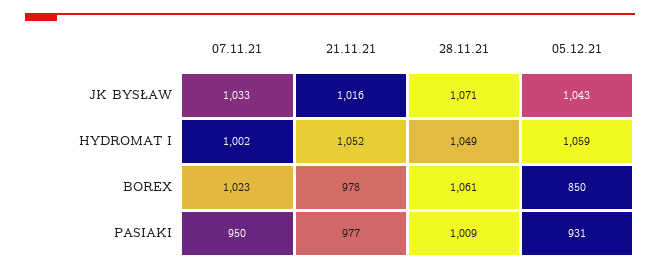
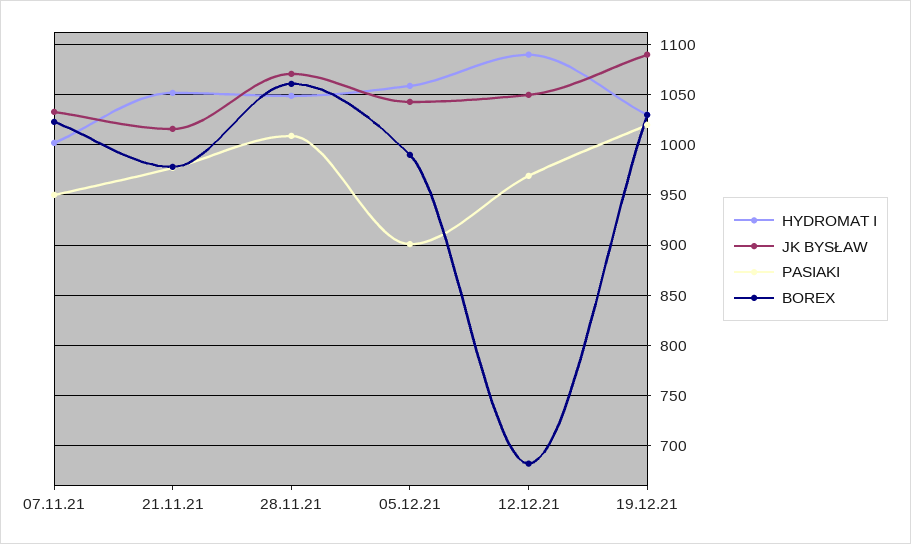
BOREX, 05.12.21: 850 -> 990
PASIAKI, 05.12.21: 931 -> 900
HYDROMAT I, 12.12.21: none -> 1090
JK BYSŁAW, 12.12.21: none -> 1050
PASIAKI, 12.12.21: none -> 970
BOREX, 12.12.21: none -> 680
HYDROMAT I, 19.12.21: none -> 1030
JK BYSŁAW, 19.12.21: none -> 1090
PASIAKI, 19.12.21: none -> 1020
BOREX, 19.12.21: none -> 1030

